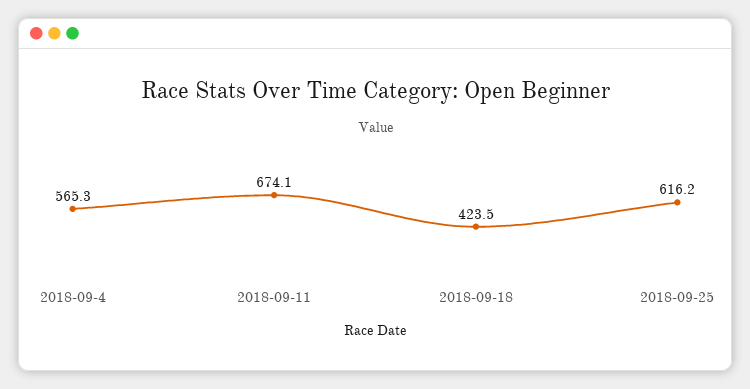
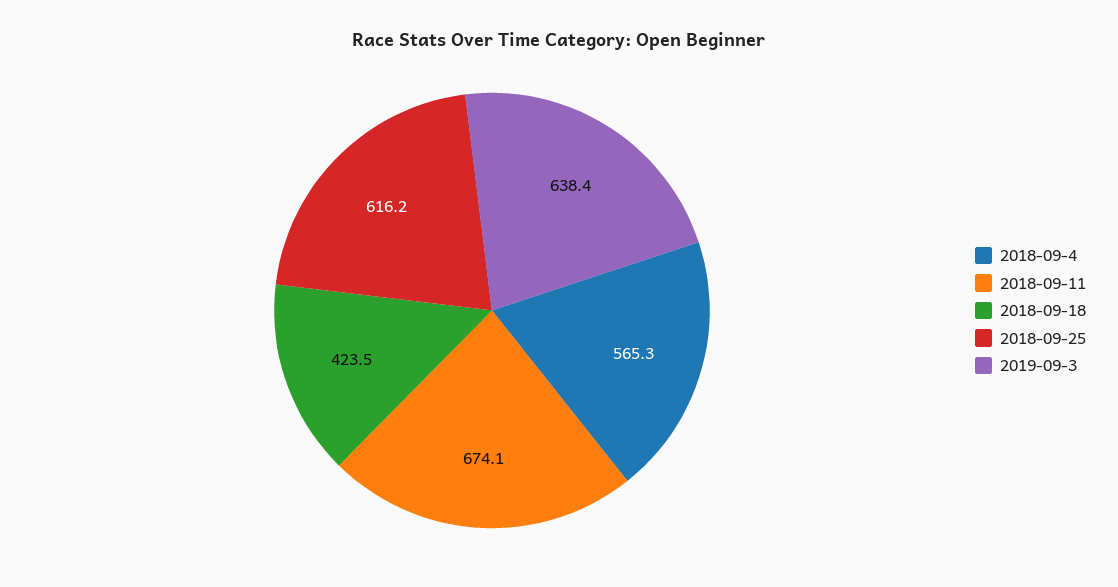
2019-09-3: none -> 638.4

